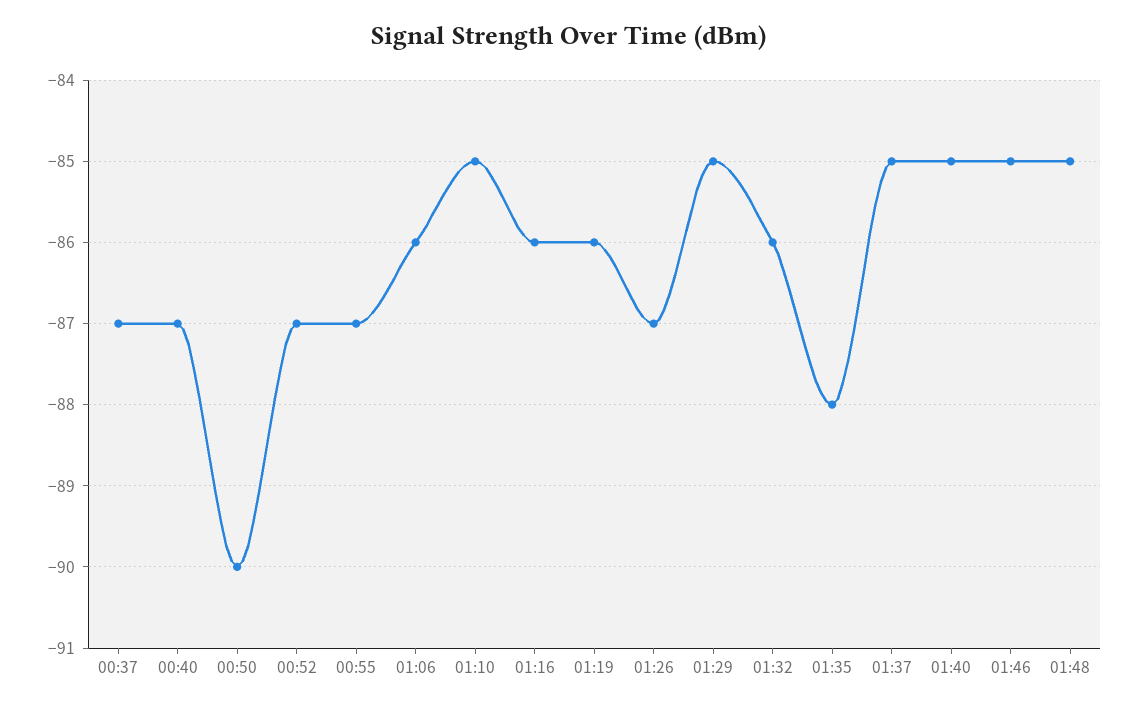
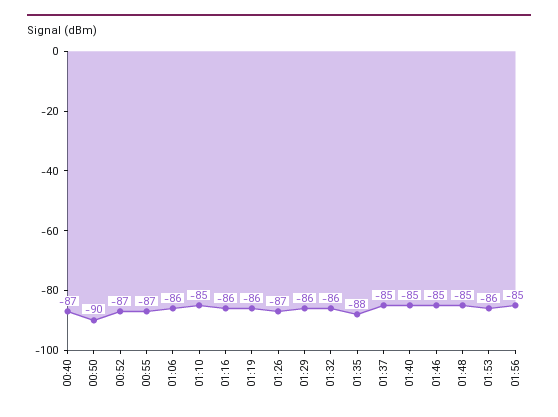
00:37: -87 -> none
01:29: -85 -> -86
01:53: none -> -86
01:56: none -> -85

